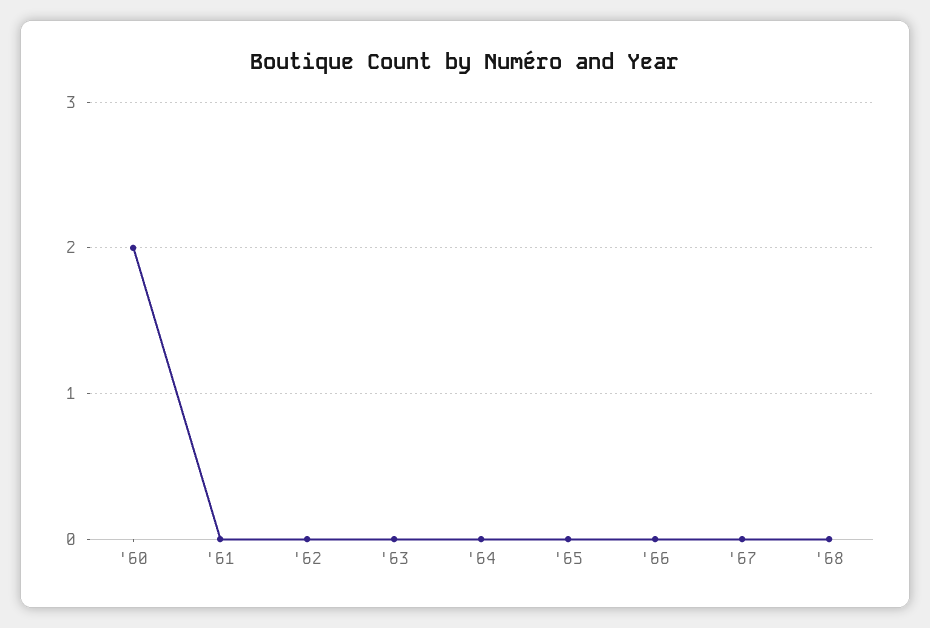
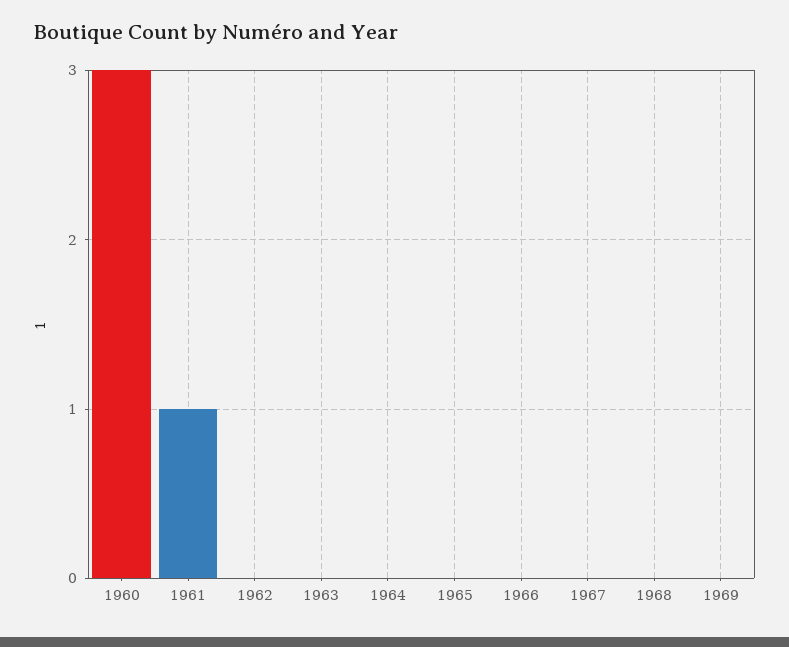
'60: 2 -> 3
'61: 0 -> 1
1969: none -> 0

